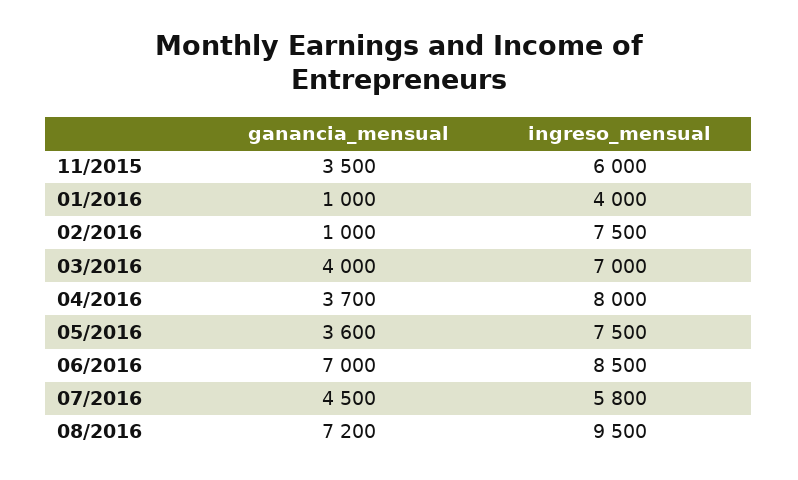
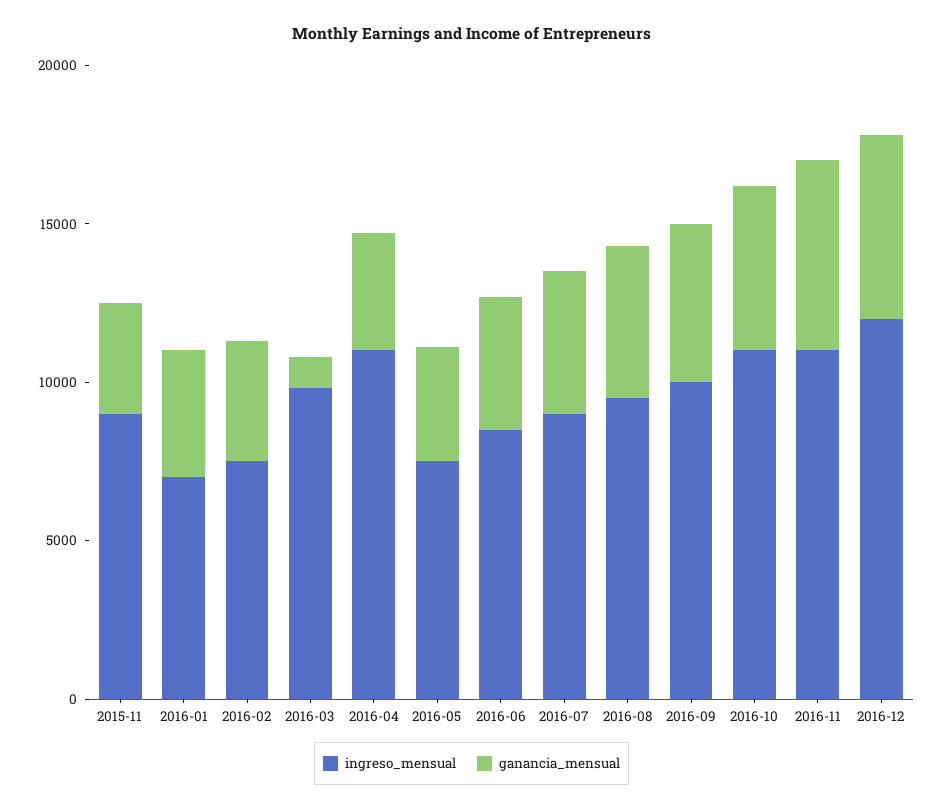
ingreso_mensual, 11/2015: 6000 -> 9000
ganancia_mensual, 01/2016: 1000 -> 4000
ingreso_mensual, 01/2016: 4000 -> 7000
ganancia_mensual, 02/2016: 1000 -> 4000
ganancia_mensual, 03/2016: 4000 -> 1000
ingreso_mensual, 03/2016: 7000 -> 10000
ingreso_mensual, 04/2016: 8000 -> 11000
ganancia_mensual, 06/2016: 7000 -> 4000
ingreso_mensual, 07/2016: 5800 -> 9000
ganancia_mensual, 08/2016: 7200 -> 5000
ingreso_mensual, 2016-09: none -> 10000
ganancia_mensual, 2016-09: none -> 5000
ingreso_mensual, 2016-10: none -> 11000
ganancia_mensual, 2016-10: none -> 5000
ingreso_mensual, 2016-11: none -> 11000
ganancia_mensual, 2016-11: none -> 6000
ingreso_mensual, 2016-12: none -> 12000
ganancia_mensual, 2016-12: none -> 6000

